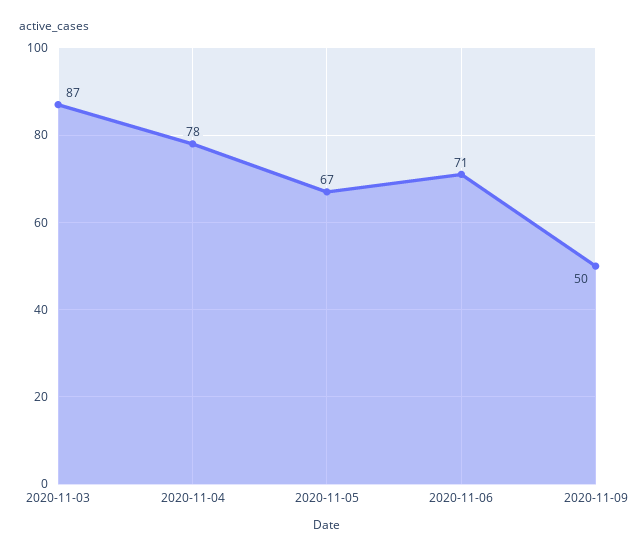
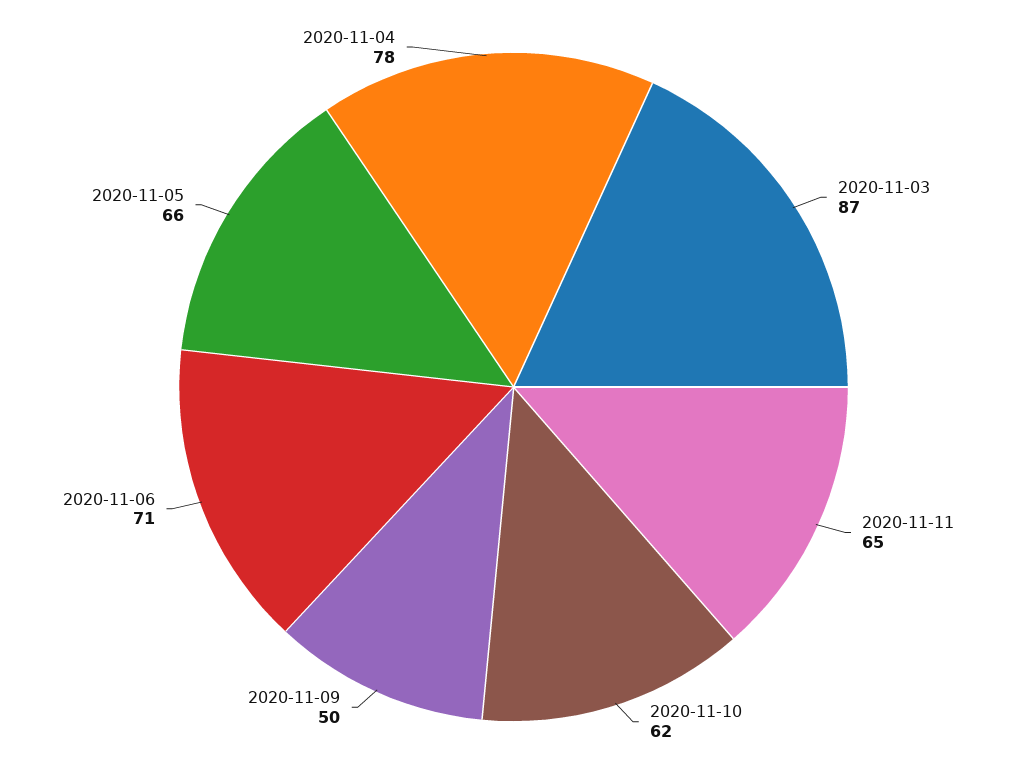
2020-11-05: 67 -> 66
2020-11-11: none -> 65
2020-11-10: none -> 62

